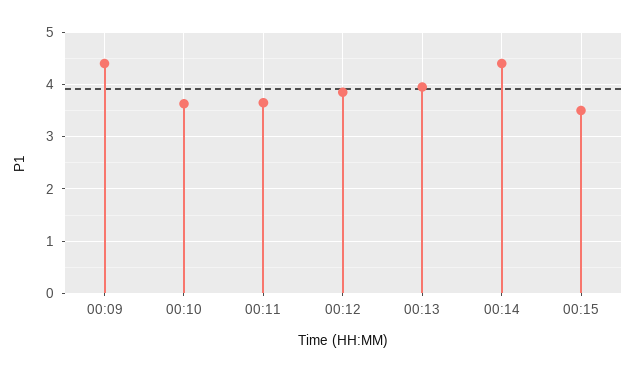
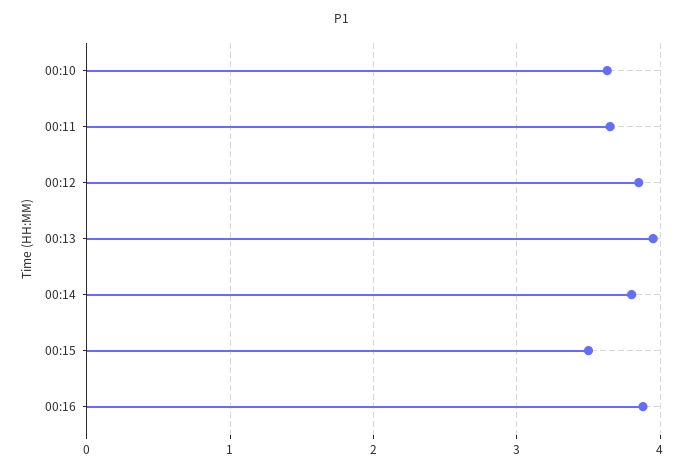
00:09: 4.4 -> none
00:14: 4.4 -> 3.8
00:16: none -> 3.9

